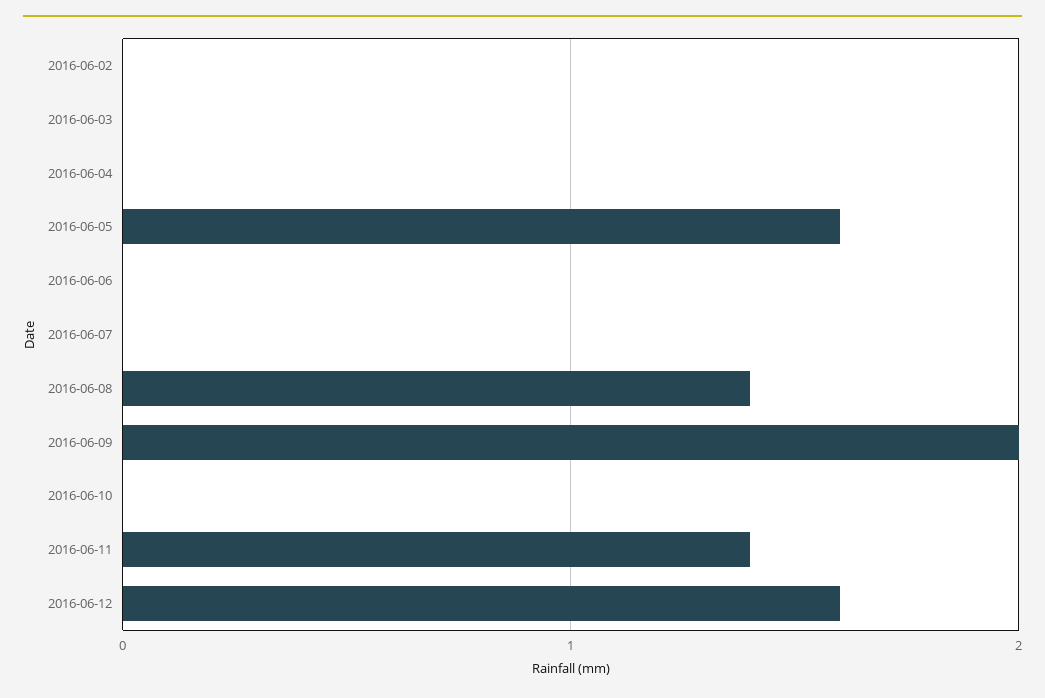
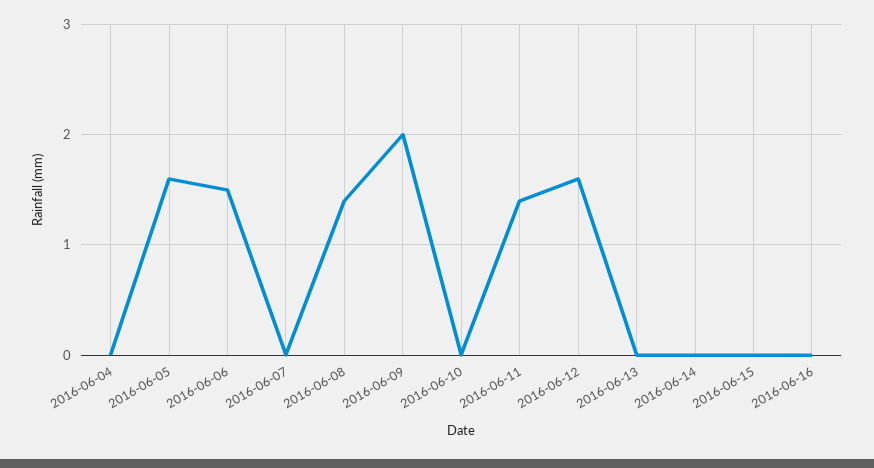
2016-06-02: 0 -> none
2016-06-03: 0 -> none
2016-06-06: 0 -> 1.5
2016-06-13: none -> 0
2016-06-14: none -> 0
2016-06-15: none -> 0
2016-06-16: none -> 0

